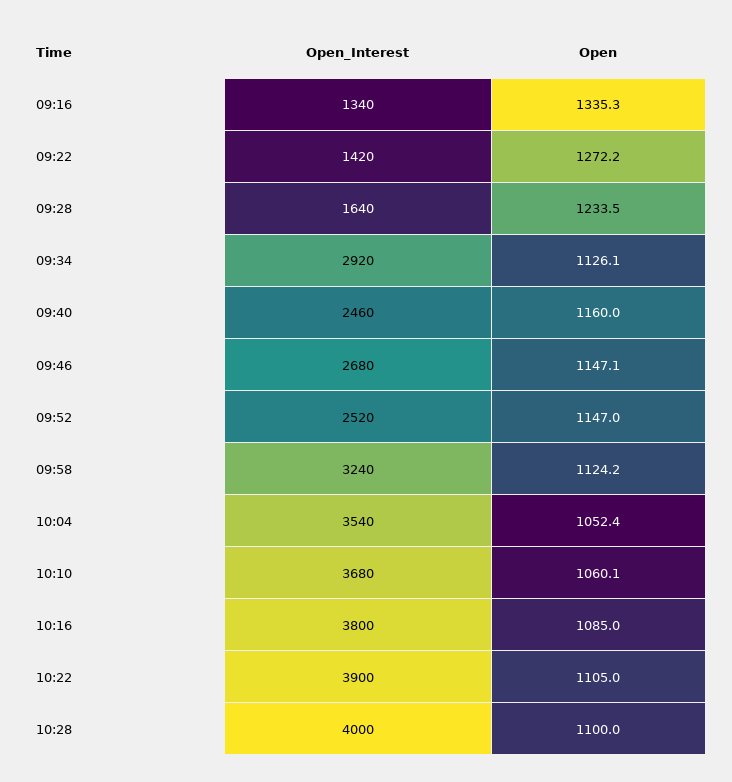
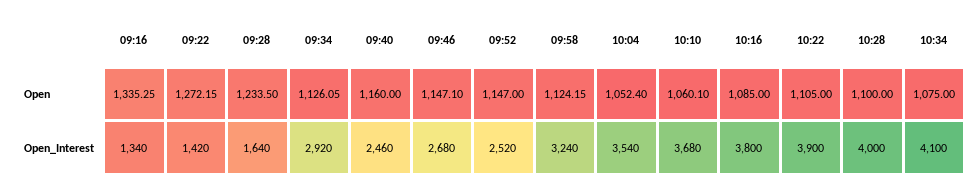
Open, 10:34: none -> 1075
Open_Interest, 10:34: none -> 4100

